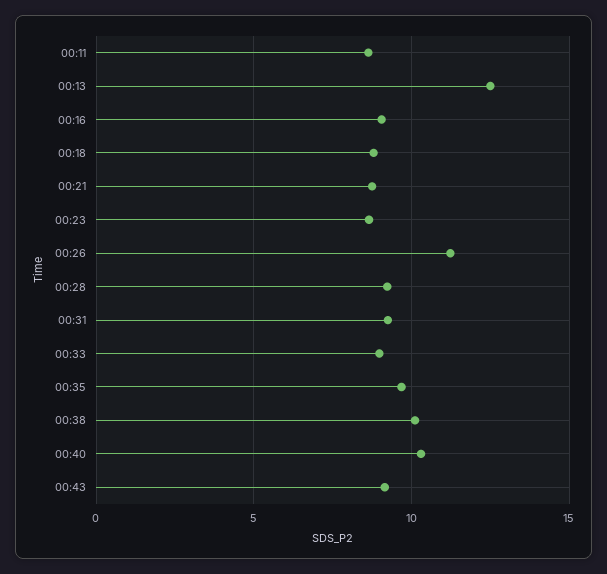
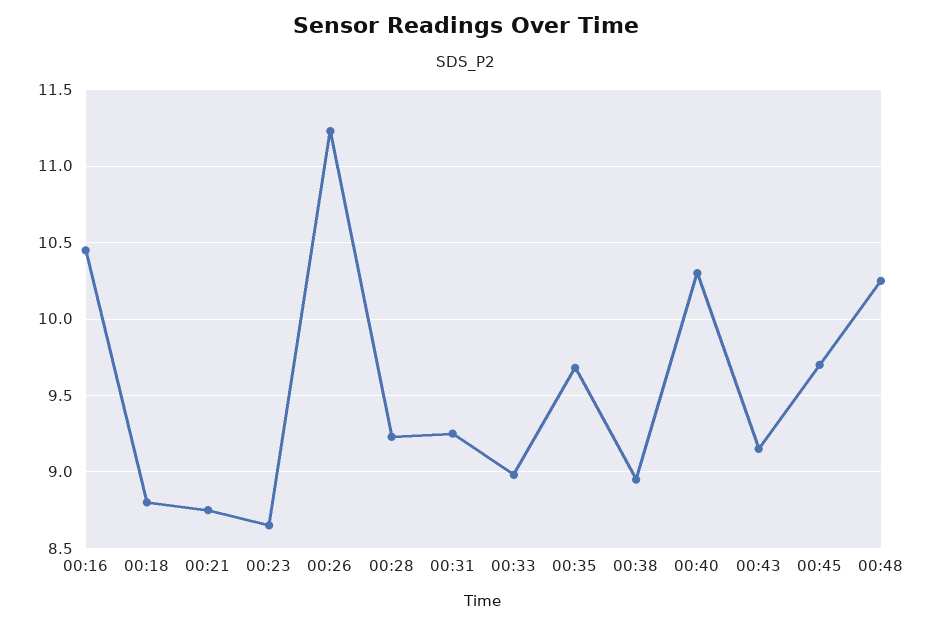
00:11: 8.5 -> none
00:13: 12.5 -> none
00:16: 9 -> 10.45
00:38: 10 -> 8.95
00:45: none -> 9.7
00:48: none -> 10.25

